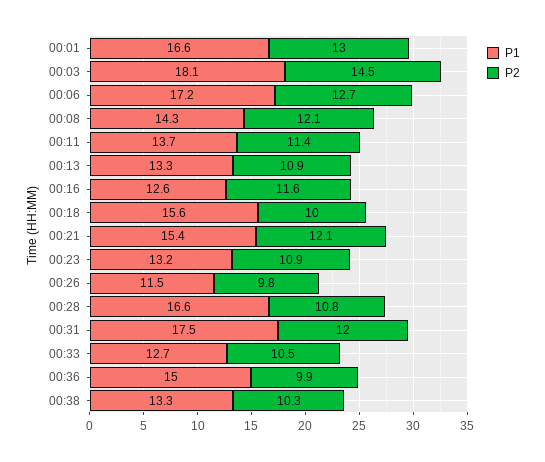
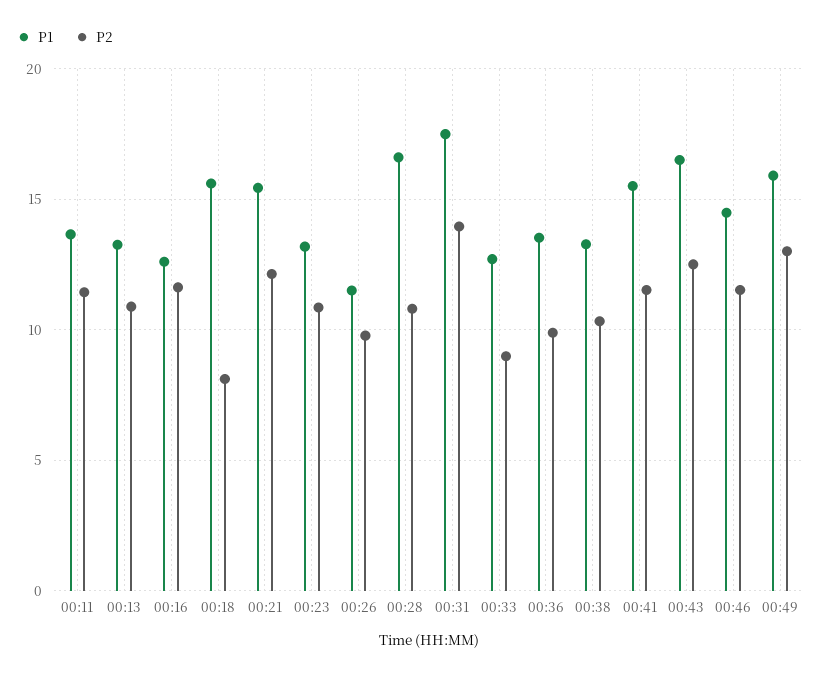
P1, 00:01: 16.6 -> none
P2, 00:01: 13 -> none
P1, 00:03: 18.1 -> none
P2, 00:03: 14.5 -> none
P1, 00:06: 17.2 -> none
P2, 00:06: 12.7 -> none
P1, 00:08: 14.3 -> none
P2, 00:08: 12.1 -> none
P2, 00:18: 10 -> 8
P2, 00:31: 12 -> 14
P2, 00:33: 10.5 -> 9
P1, 00:36: 15 -> 13.5
P1, 00:41: none -> 15.5
P2, 00:41: none -> 11.5
P1, 00:43: none -> 16.5
P2, 00:43: none -> 12.5
P1, 00:46: none -> 14.5
P2, 00:46: none -> 11.5
P1, 00:49: none -> 16
P2, 00:49: none -> 13

